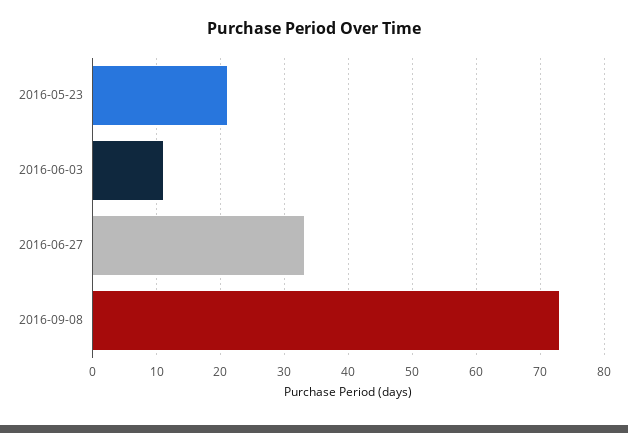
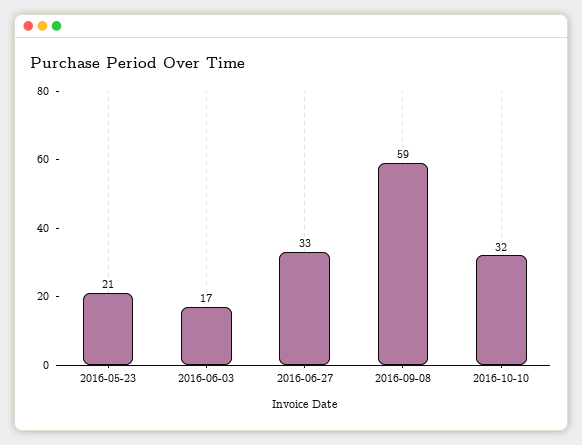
2016-06-03: 11 -> 17
2016-09-08: 73 -> 59
2016-10-10: none -> 32

